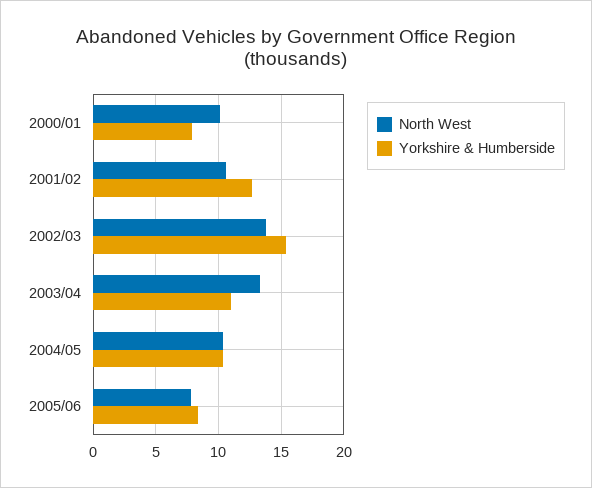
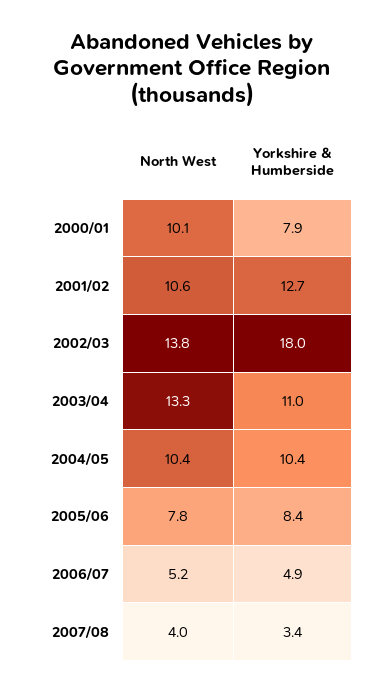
Yorkshire & Humberside, 2002/03: 15.5 -> 18
North West, 2006/07: none -> 5.2
Yorkshire & Humberside, 2006/07: none -> 4.9
North West, 2007/08: none -> 4
Yorkshire & Humberside, 2007/08: none -> 3.4

